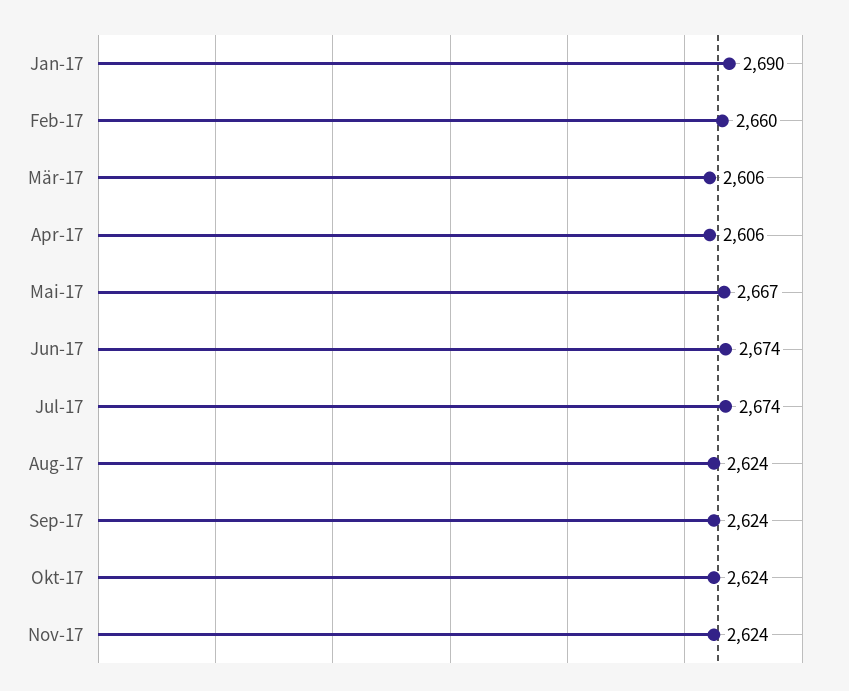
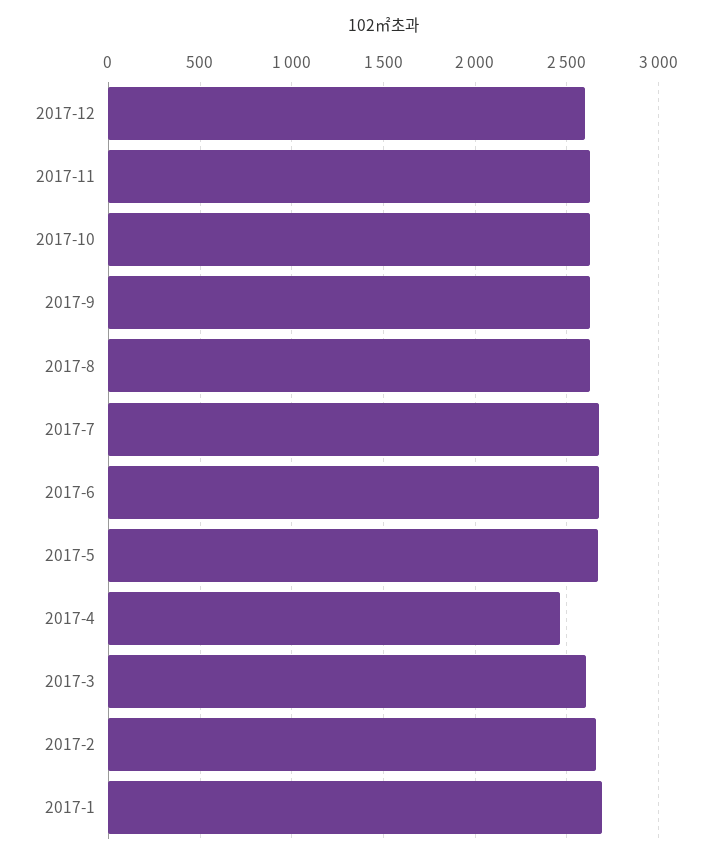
Apr-17: 2606 -> 2450
2017-12: none -> 2600

